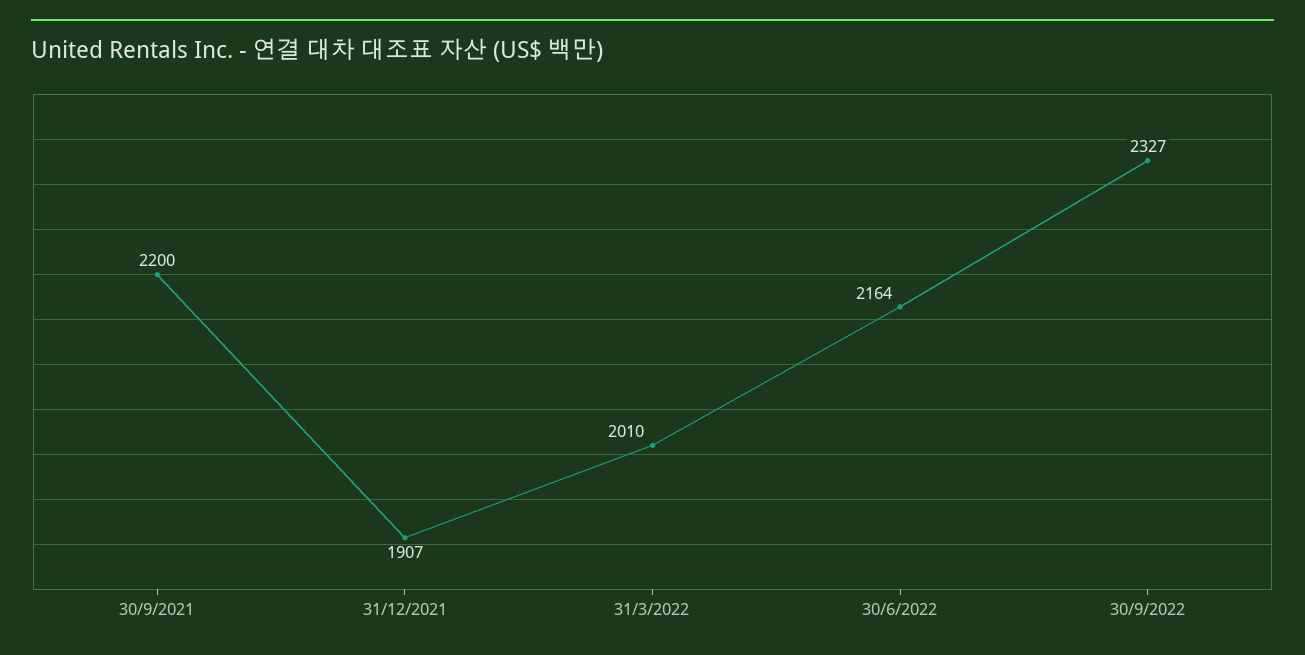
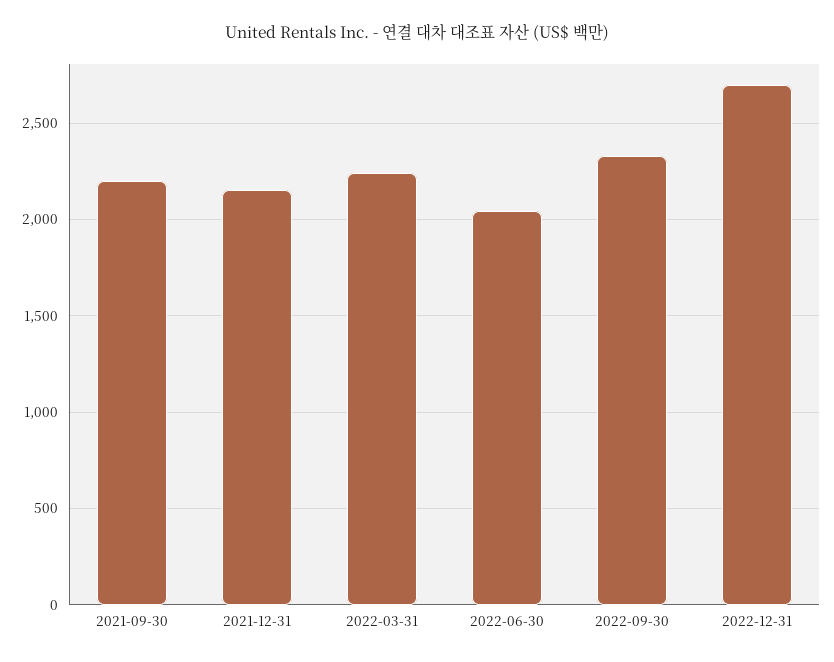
31/12/2021: 1907 -> 2150
31/3/2022: 2010 -> 2250
30/6/2022: 2164 -> 2050
2022-12-31: none -> 2700

